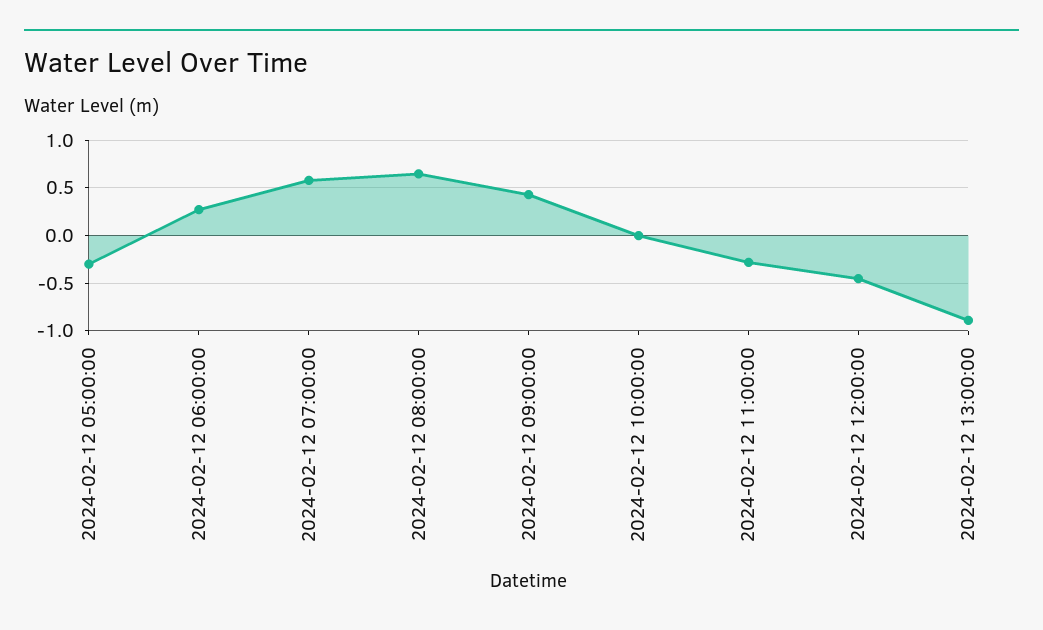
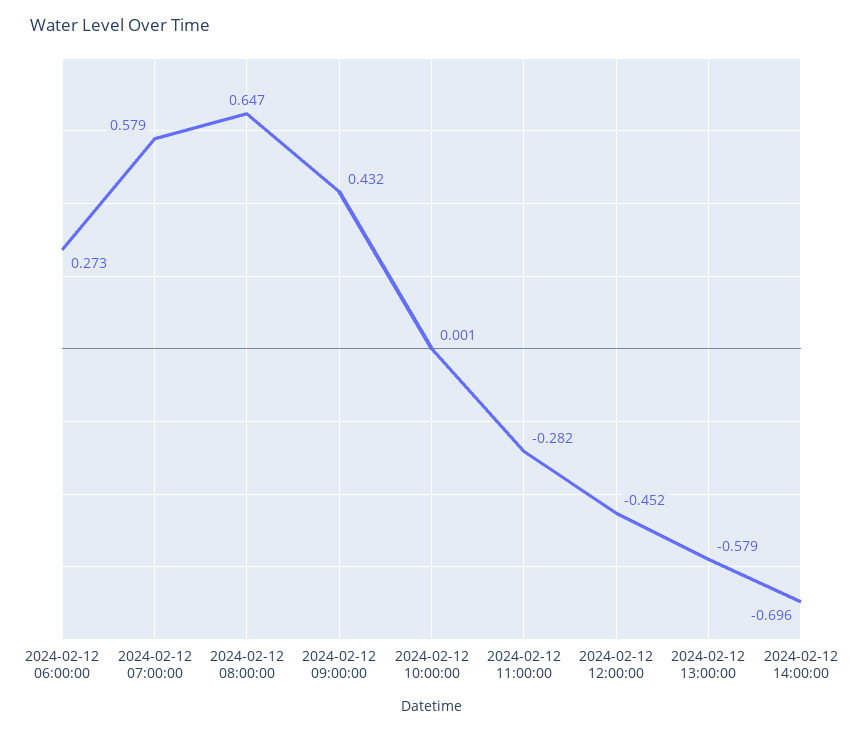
2024-02-12 05:00:00: -0.3 -> none
2024-02-12 13:00:00: -0.9 -> -0.579
2024-02-12 14:00:00: none -> -0.696

